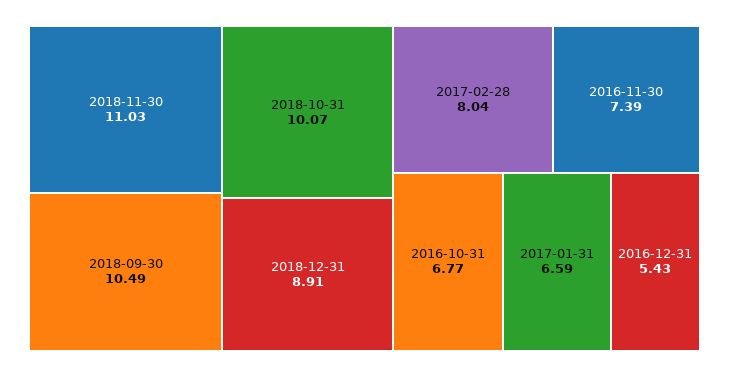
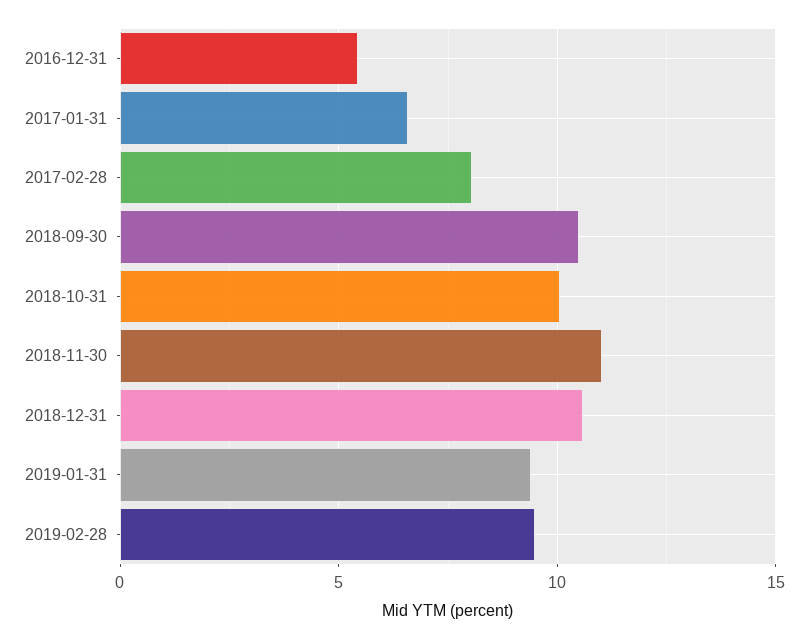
2018-12-31: 8.91 -> 10.5
2016-11-30: 7.39 -> none
2016-10-31: 6.77 -> none
2019-01-31: none -> 9.5
2019-02-28: none -> 9.5

